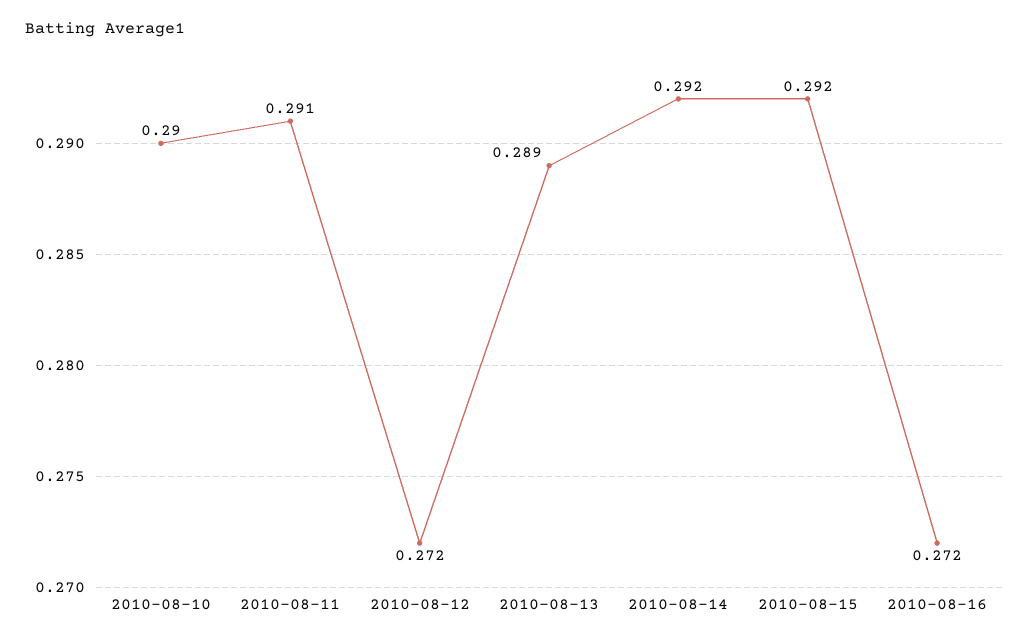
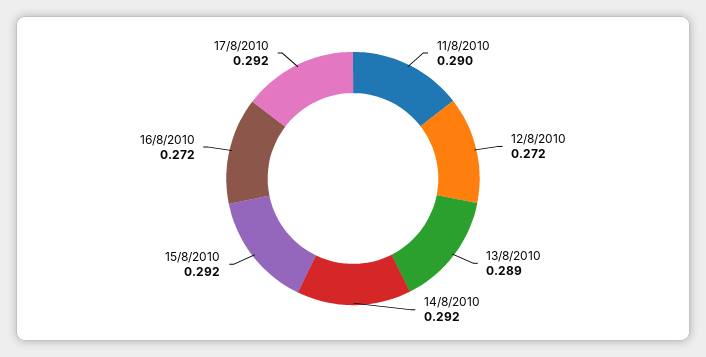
2010-08-10: 0.29 -> none
2010-08-11: 0.291 -> 0.29
17/8/2010: none -> 0.292

